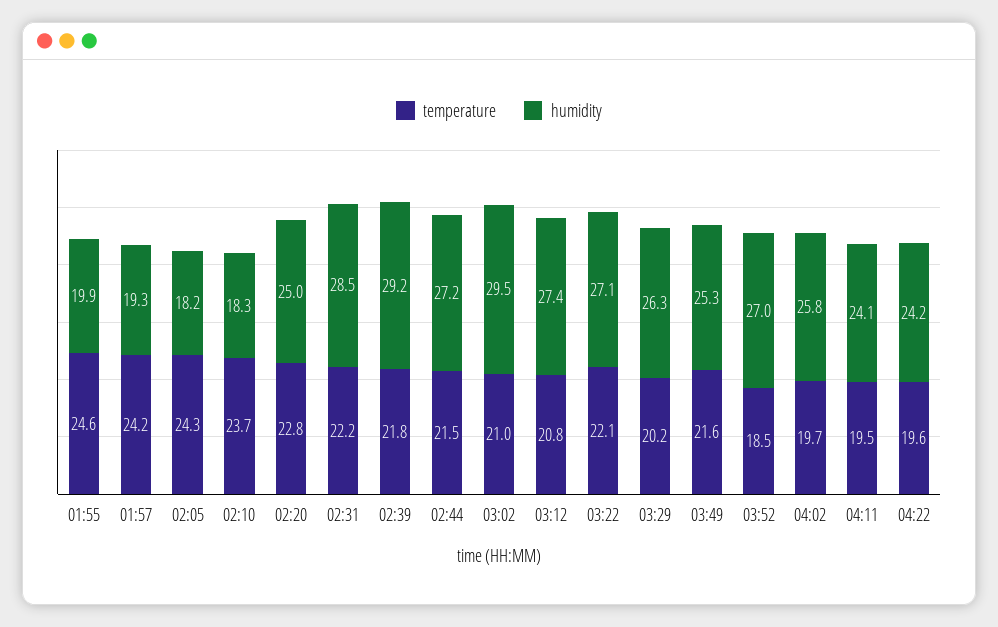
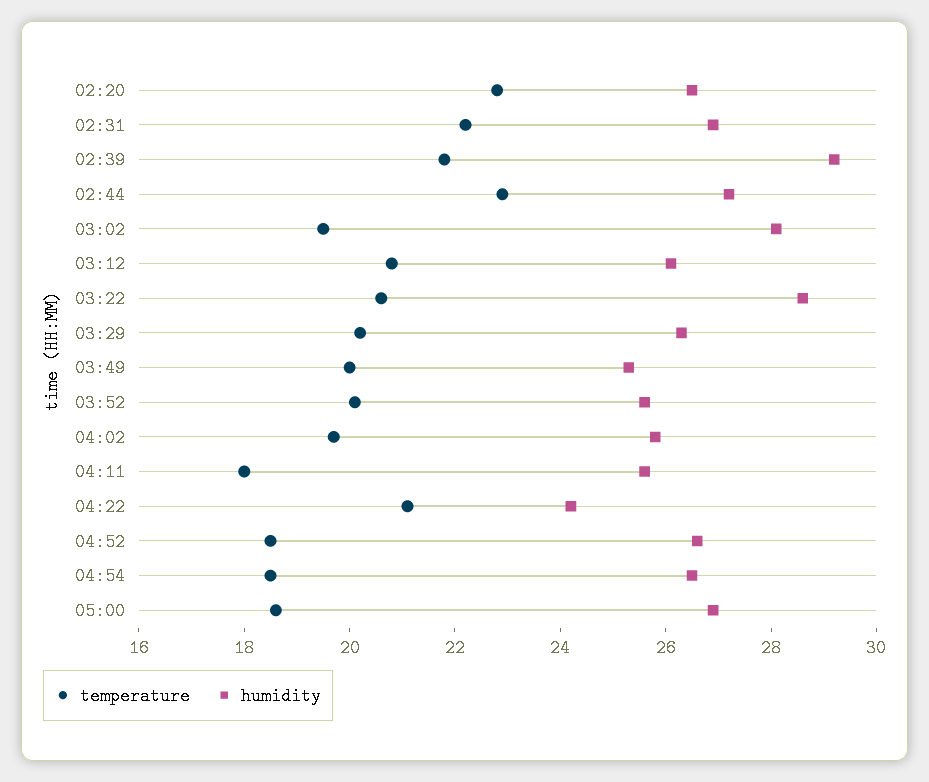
temperature, 01:55: 24.6 -> none
humidity, 01:55: 19.9 -> none
temperature, 01:57: 24.2 -> none
humidity, 01:57: 19.3 -> none
temperature, 02:05: 24.3 -> none
humidity, 02:05: 18.2 -> none
temperature, 02:10: 23.7 -> none
humidity, 02:10: 18.3 -> none
humidity, 02:20: 25 -> 26.5
humidity, 02:31: 28.5 -> 27
temperature, 02:44: 21.5 -> 23
temperature, 03:02: 21 -> 19.5
humidity, 03:02: 29.5 -> 28
humidity, 03:12: 27.4 -> 26
temperature, 03:22: 22.1 -> 20.5
humidity, 03:22: 27.1 -> 28.5
temperature, 03:49: 21.6 -> 20
temperature, 03:52: 18.5 -> 20
humidity, 03:52: 27 -> 25.5
temperature, 04:11: 19.5 -> 18
humidity, 04:11: 24.1 -> 25.5
temperature, 04:22: 19.6 -> 21
temperature, 04:52: none -> 18.5
humidity, 04:52: none -> 26.5
temperature, 04:54: none -> 18.5
humidity, 04:54: none -> 26.5
temperature, 05:00: none -> 18.5
humidity, 05:00: none -> 27

